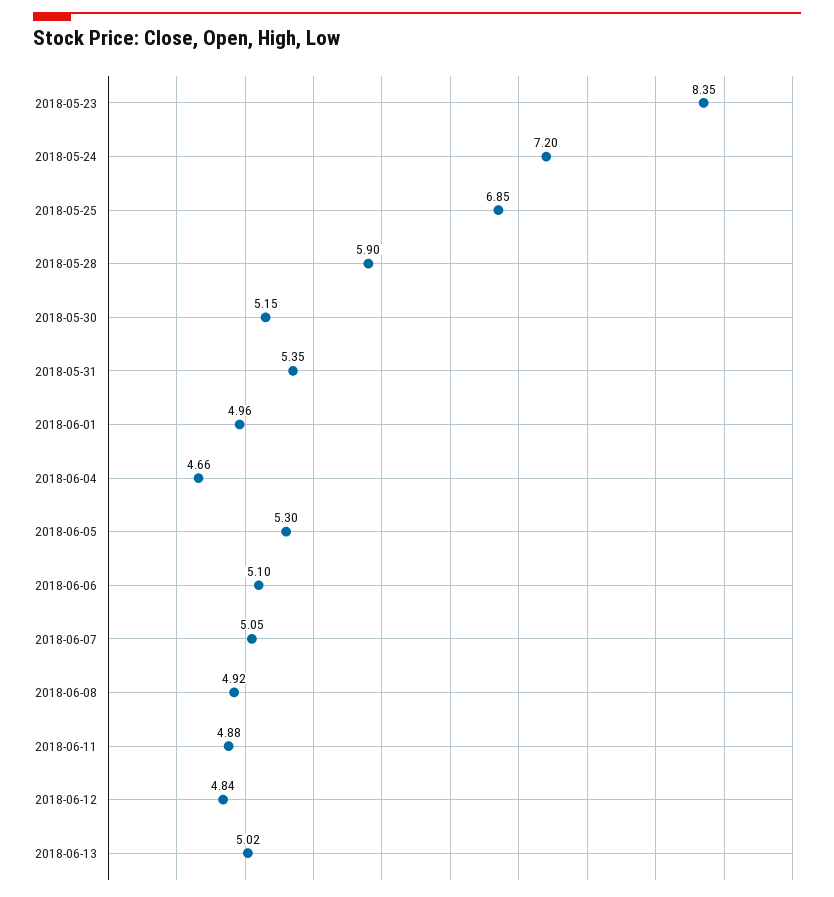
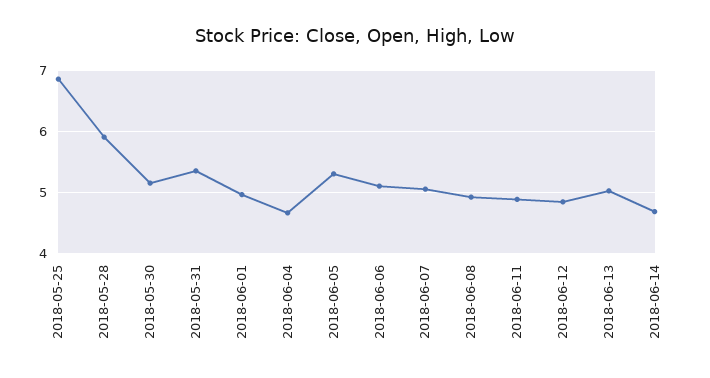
2018-05-23: 8.35 -> none
2018-05-24: 7.2 -> none
2018-06-14: none -> 4.7

